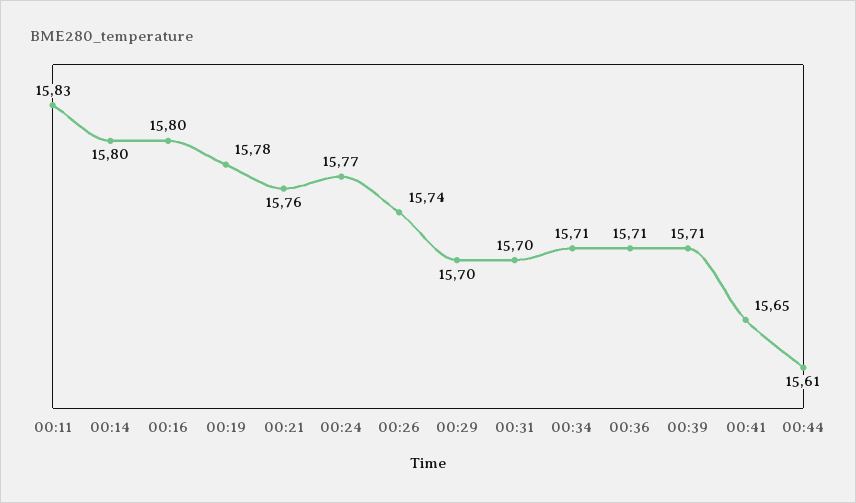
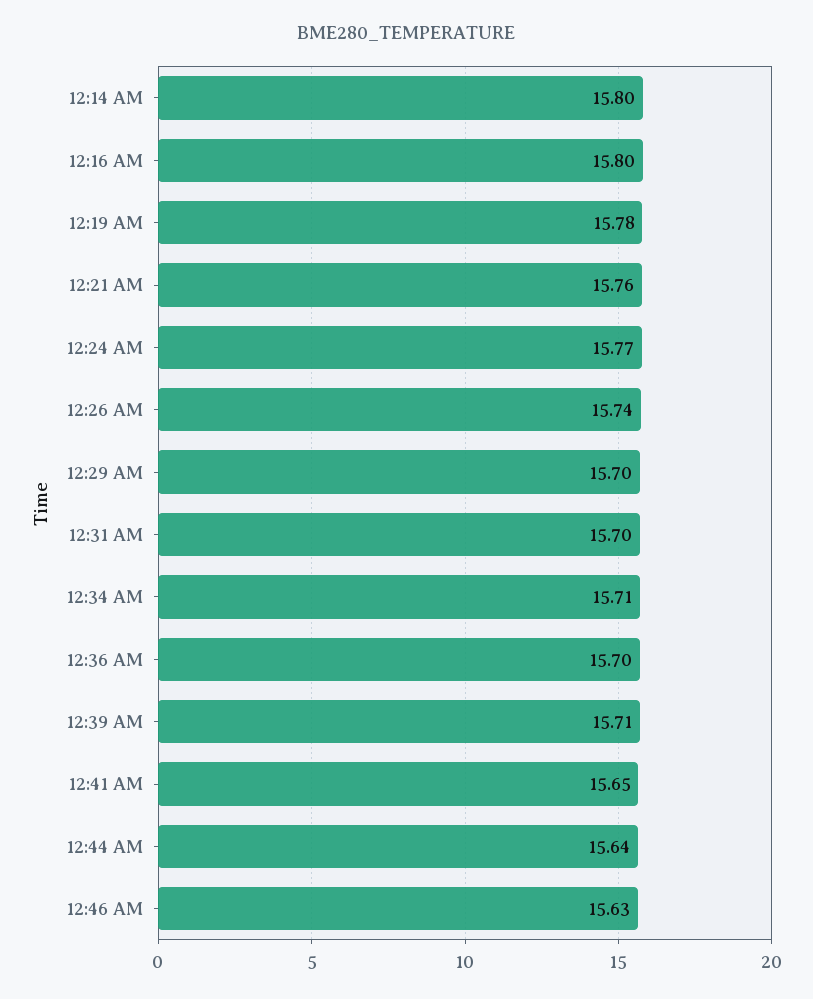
00:11: 15.83 -> none
00:36: 15.71 -> 15.7
00:44: 15.61 -> 15.64
12:46 AM: none -> 15.63

